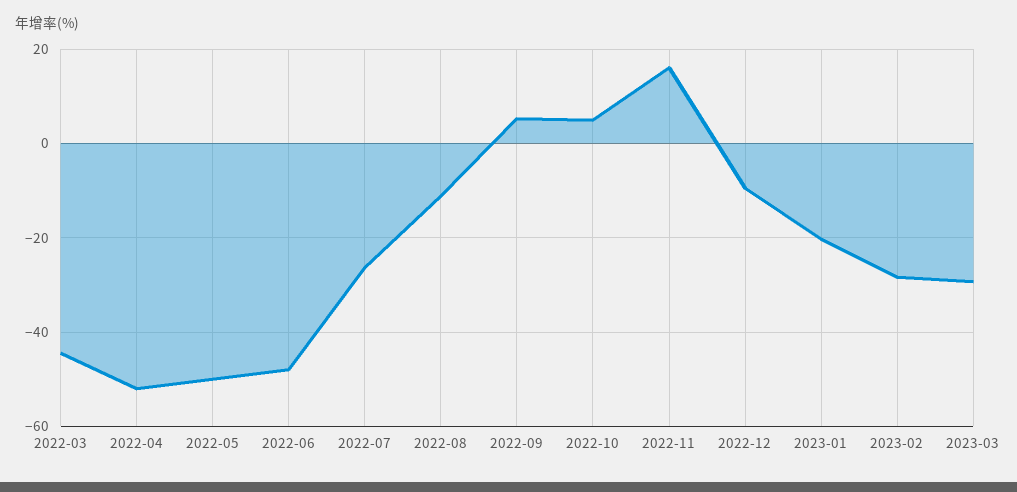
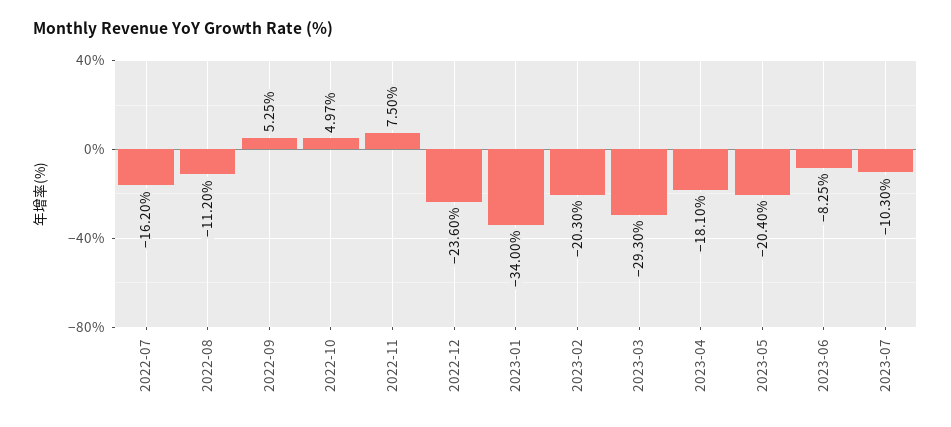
2022-03: -44 -> none
2022-04: -52 -> none
2022-05: -50 -> none
2022-06: -48 -> none
2022-07: -26 -> -16.2
2022-11: 16 -> 7.5
2022-12: -10 -> -23.6
2023-01: -20 -> -34
2023-02: -28 -> -20.3
2023-04: none -> -18.1
2023-05: none -> -20.4
2023-06: none -> -8.25
2023-07: none -> -10.3

